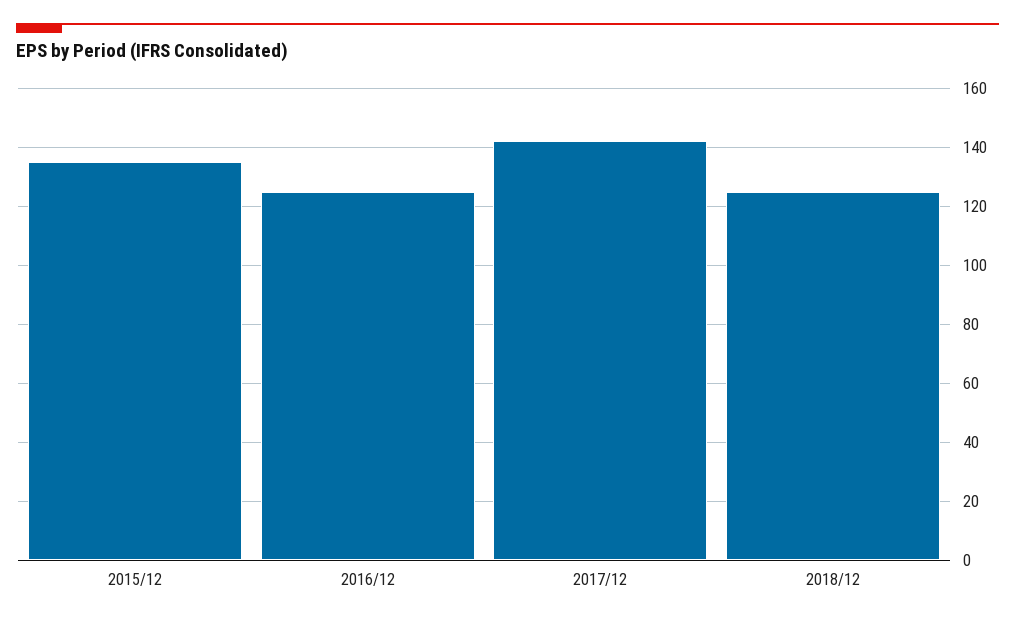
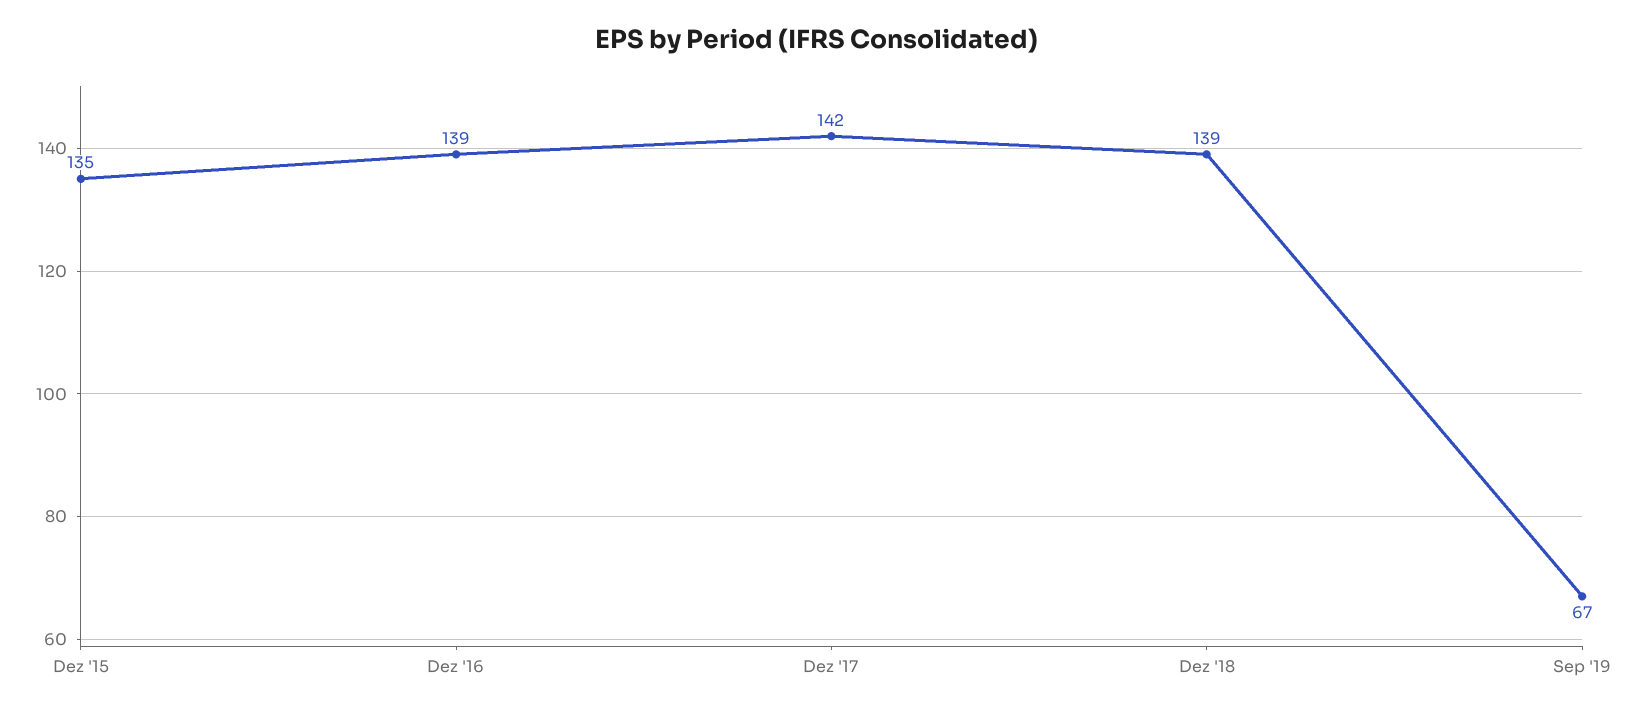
2016/12: 125 -> 139
2018/12: 125 -> 139
Sep '19: none -> 67

